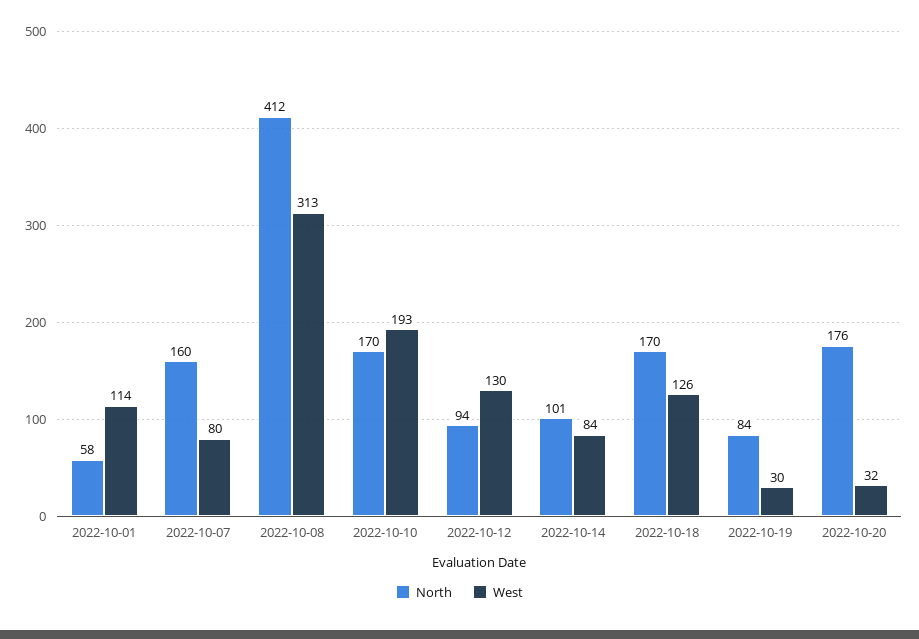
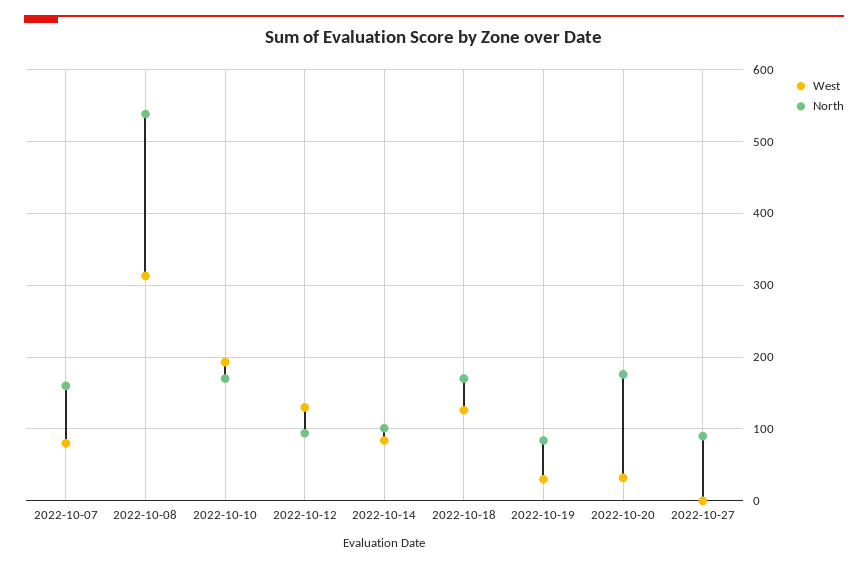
North, 2022-10-01: 58 -> none
West, 2022-10-01: 114 -> none
North, 2022-10-08: 412 -> 540
West, 2022-10-27: none -> 0
North, 2022-10-27: none -> 90

